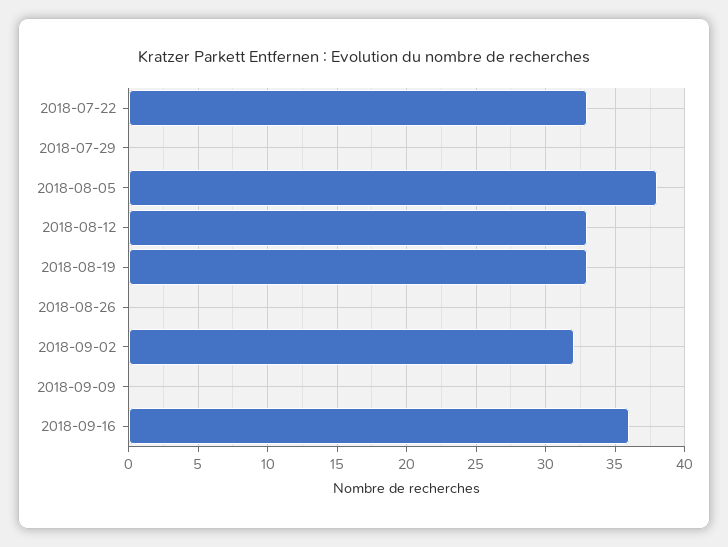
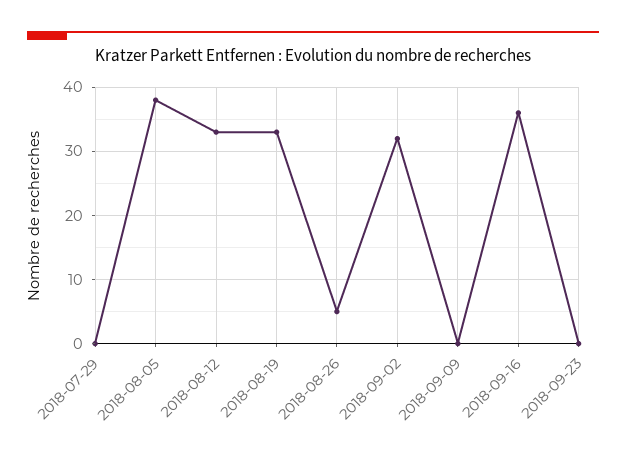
2018-07-22: 33 -> none
2018-08-26: 0 -> 5
2018-09-23: none -> 0

